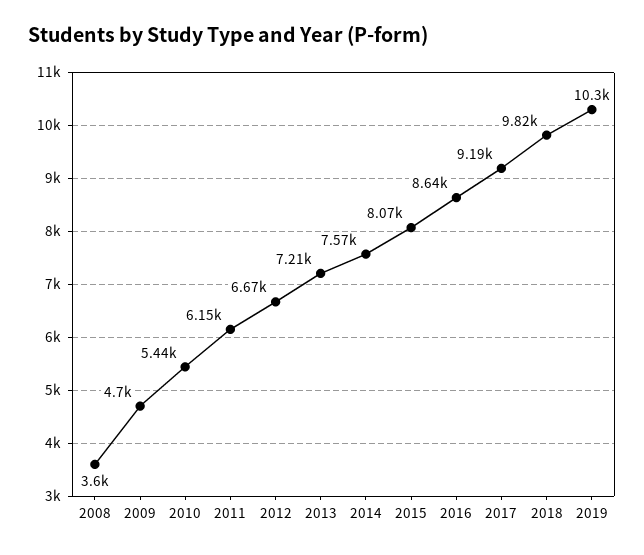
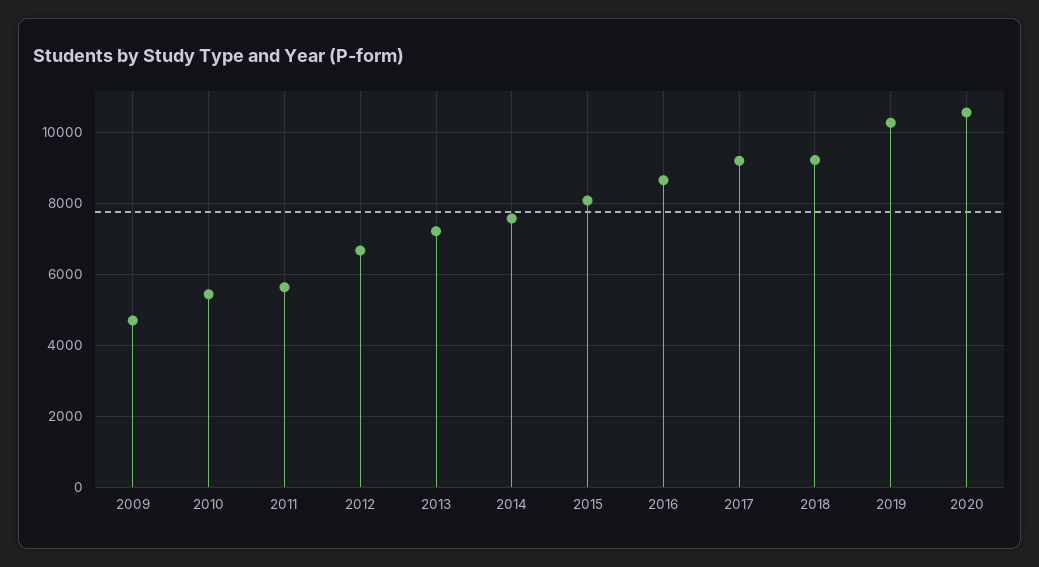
2008: 3600 -> none
2011: 6150 -> 5600
2018: 9820 -> 9200
2020: none -> 10600

